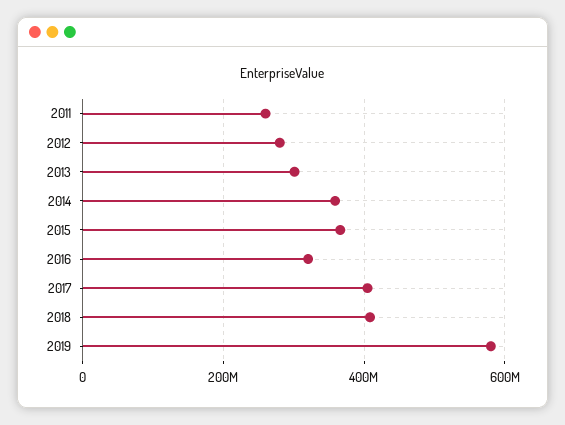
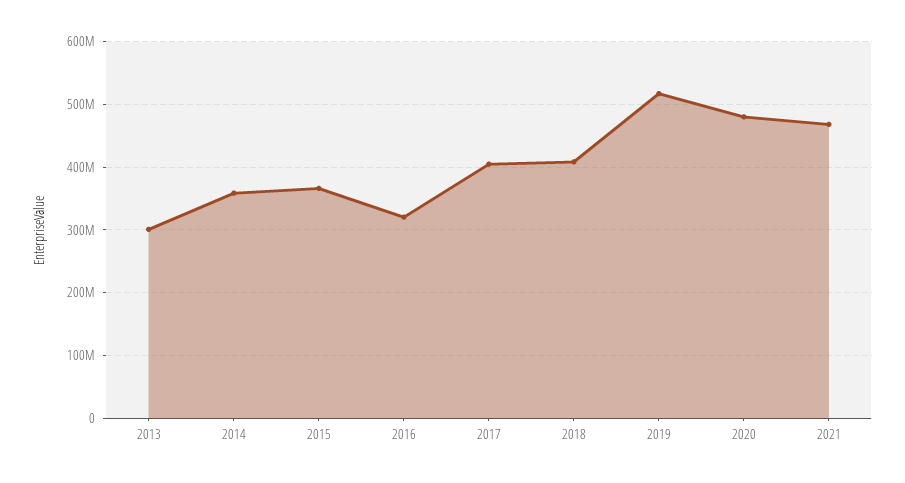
2011: 260000000 -> none
2012: 280000000 -> none
2019: 580000000 -> 520000000
2020: none -> 480000000
2021: none -> 470000000

